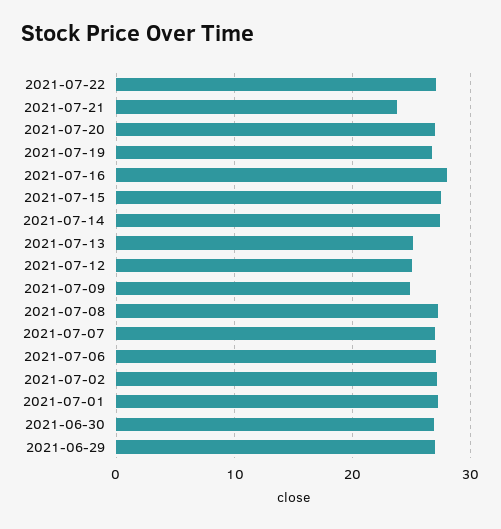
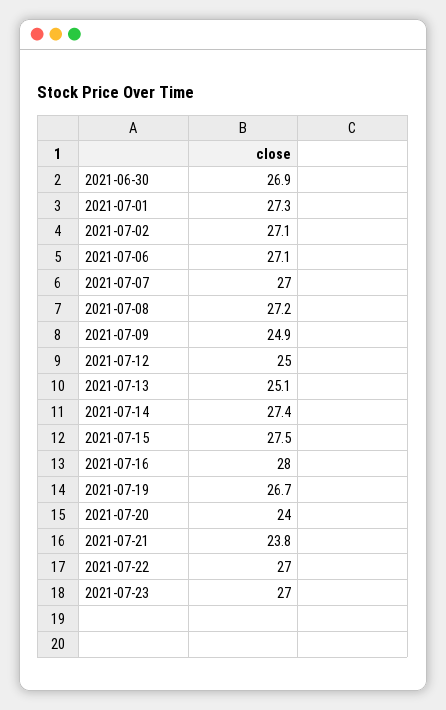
2021-07-20: 27 -> 24
2021-06-29: 27 -> none
2021-07-23: none -> 27

